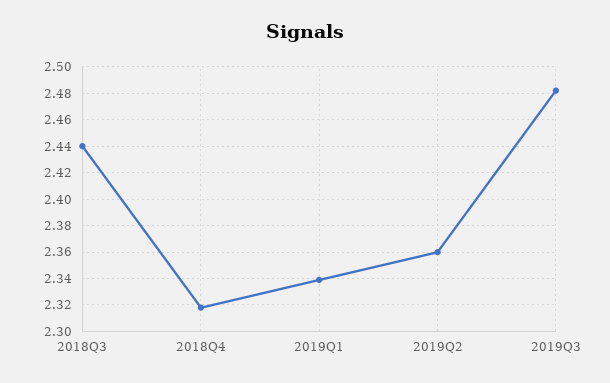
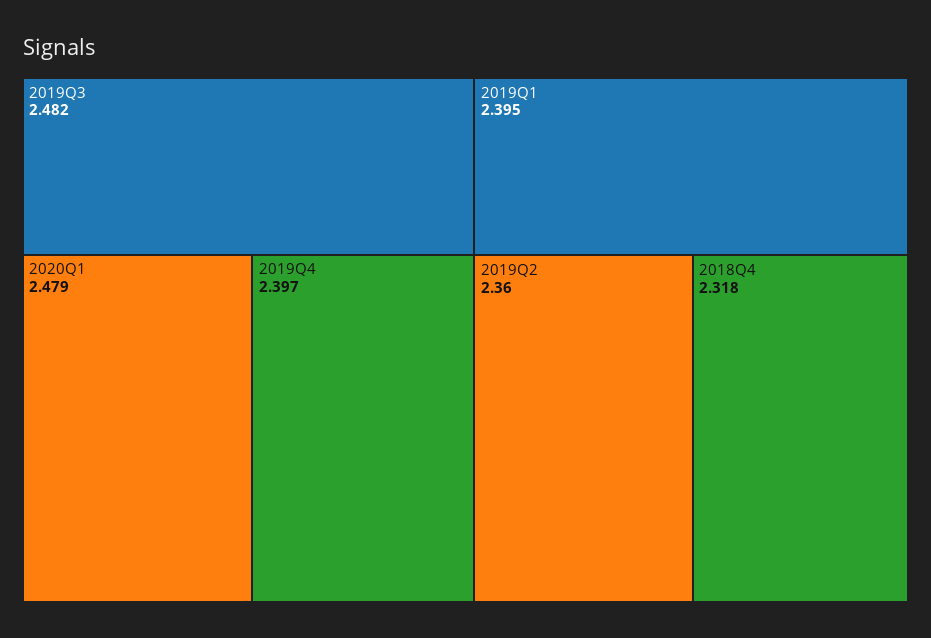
2018Q3: 2.44 -> none
2019Q1: 2.34 -> 2.395
2020Q1: none -> 2.479
2019Q4: none -> 2.397

